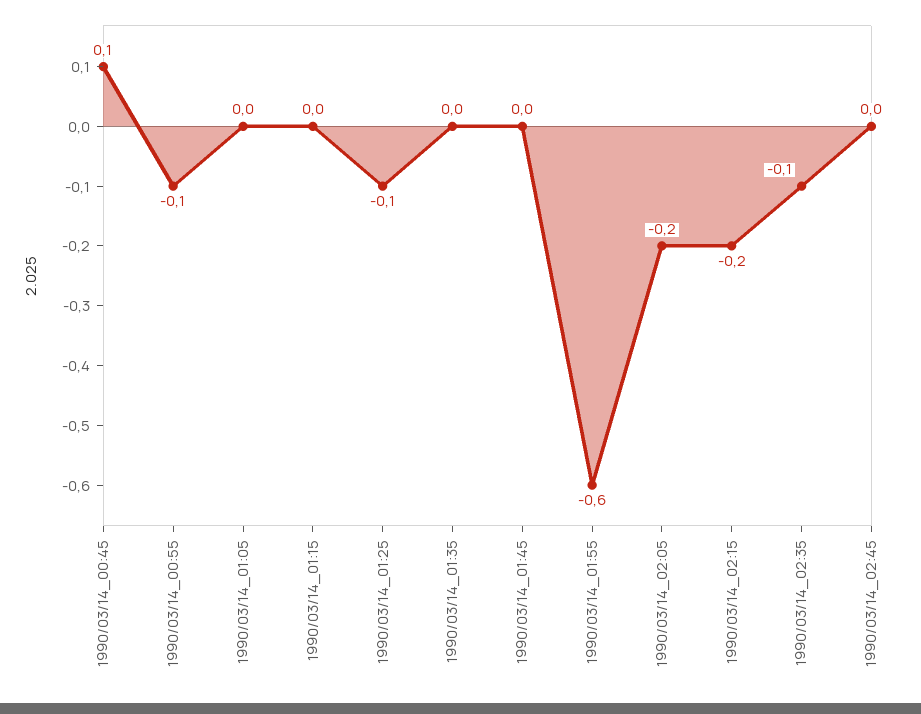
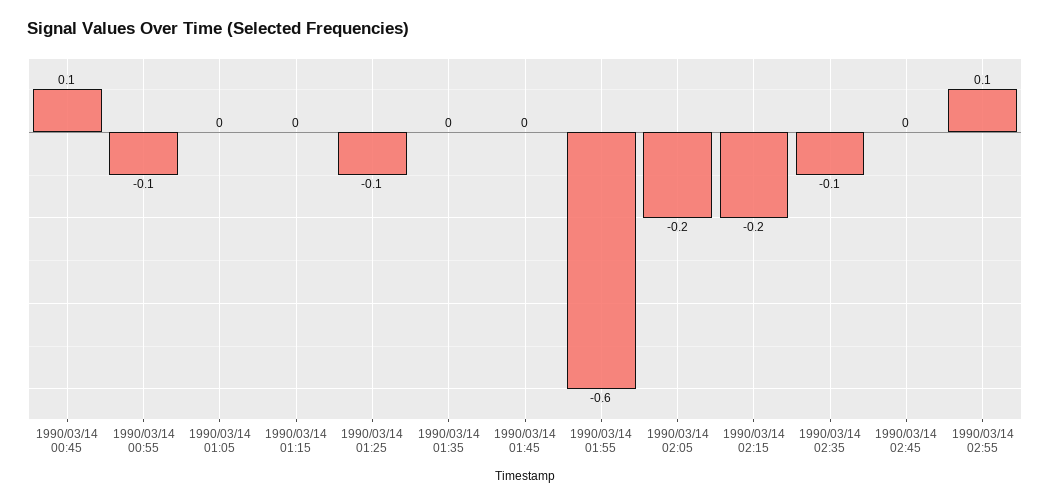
1990/03/14 02:55: none -> 0.1

